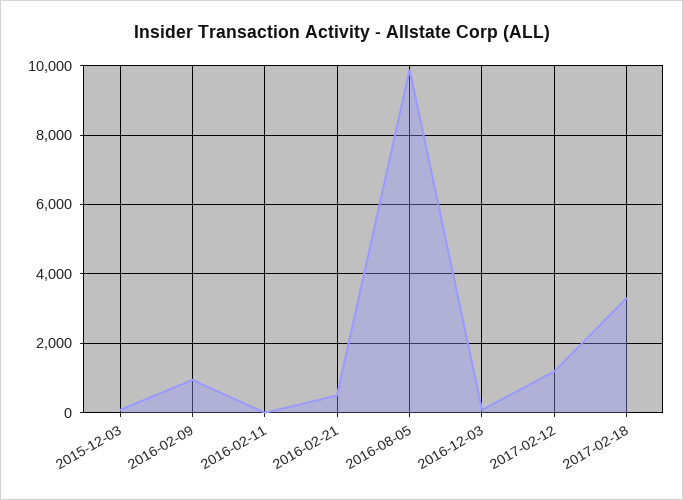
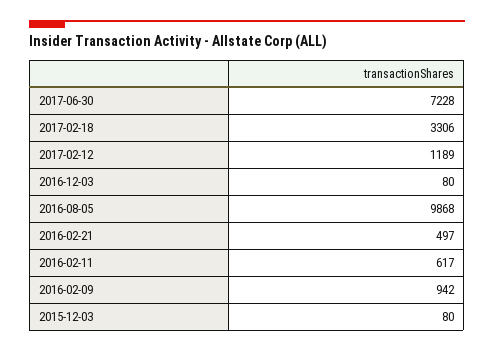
2016-02-11: 0 -> 617
2017-06-30: none -> 7228

